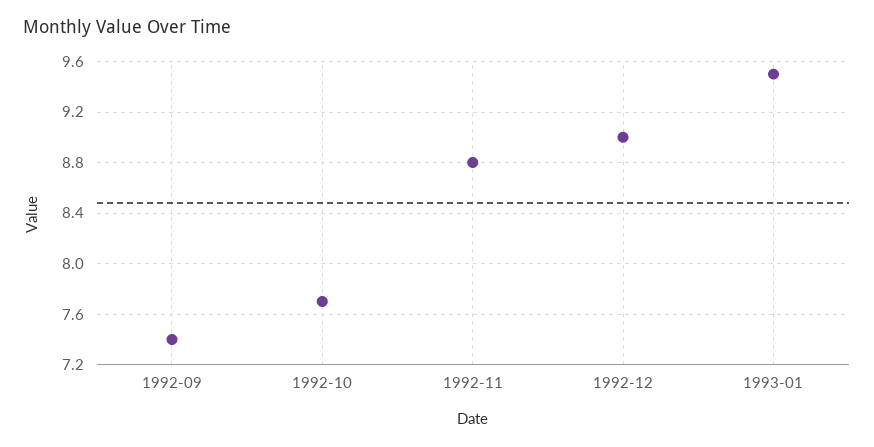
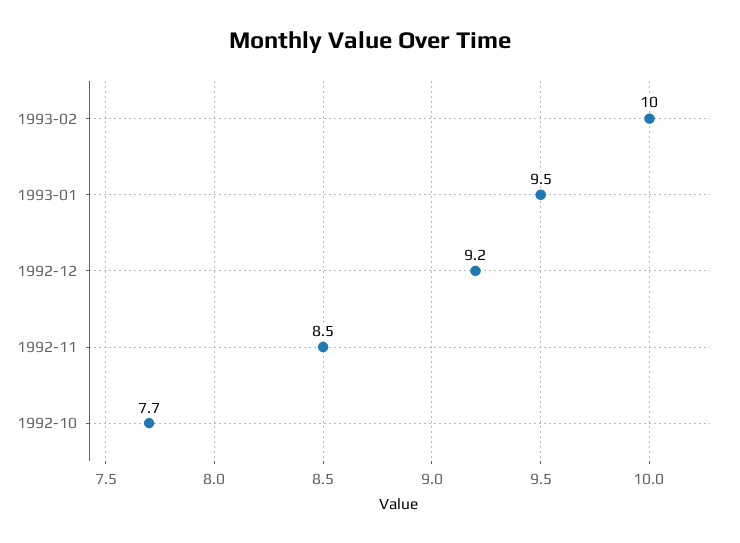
1992-09: 7.4 -> none
1992-11: 8.8 -> 8.5
1992-12: 9 -> 9.2
1993-02: none -> 10

